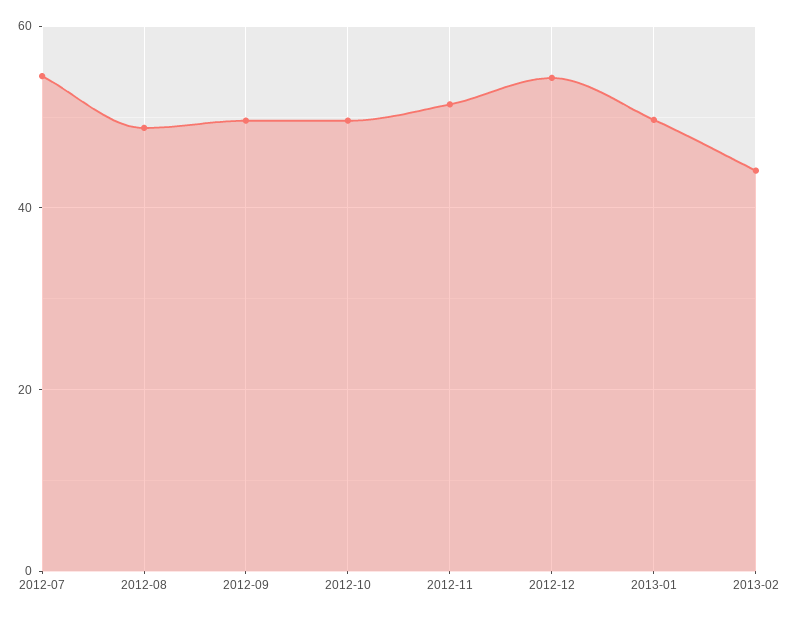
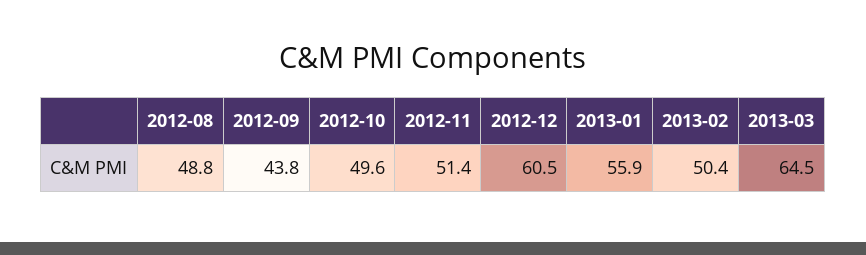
2012-07: 54 -> none
2012-09: 50 -> 43.8
2012-12: 54 -> 60.5
2013-01: 50 -> 55.9
2013-02: 44 -> 50.4
2013-03: none -> 64.5

